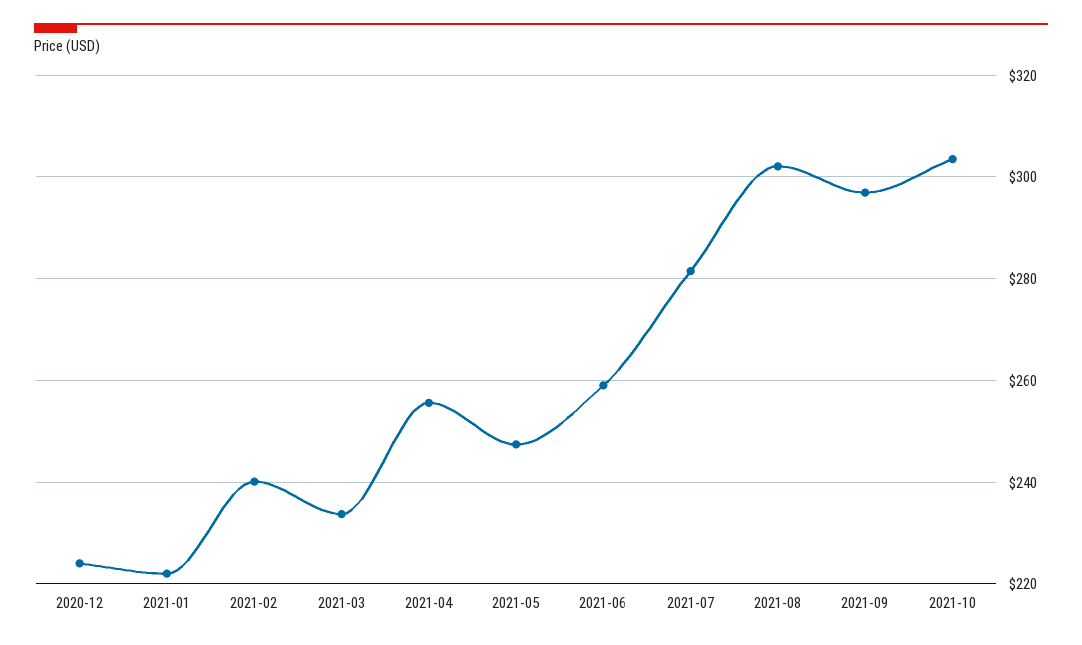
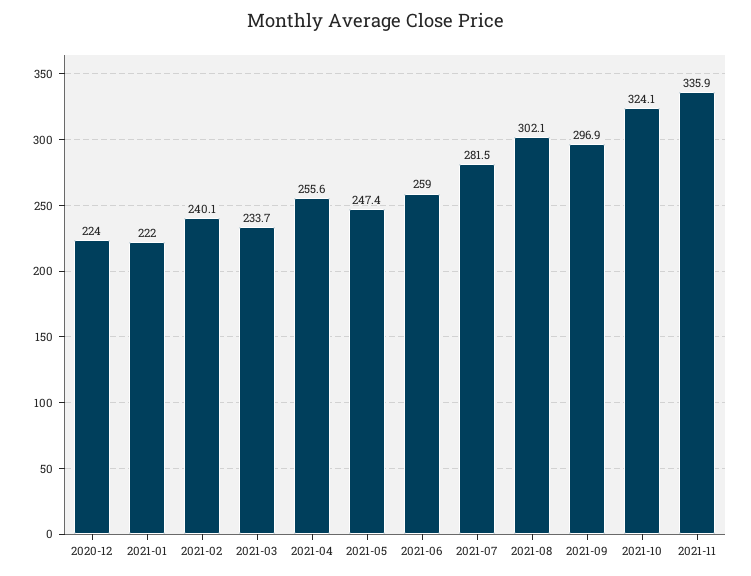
2021-10: 304 -> 324.1
2021-11: none -> 335.9

